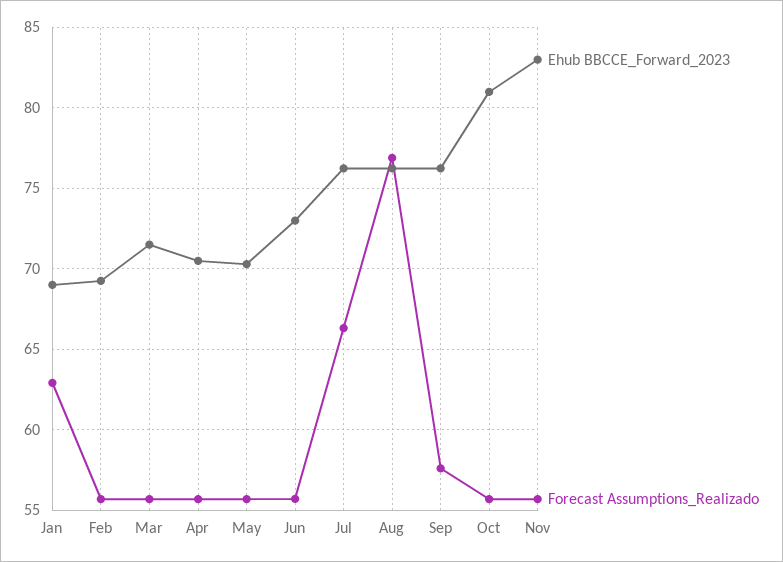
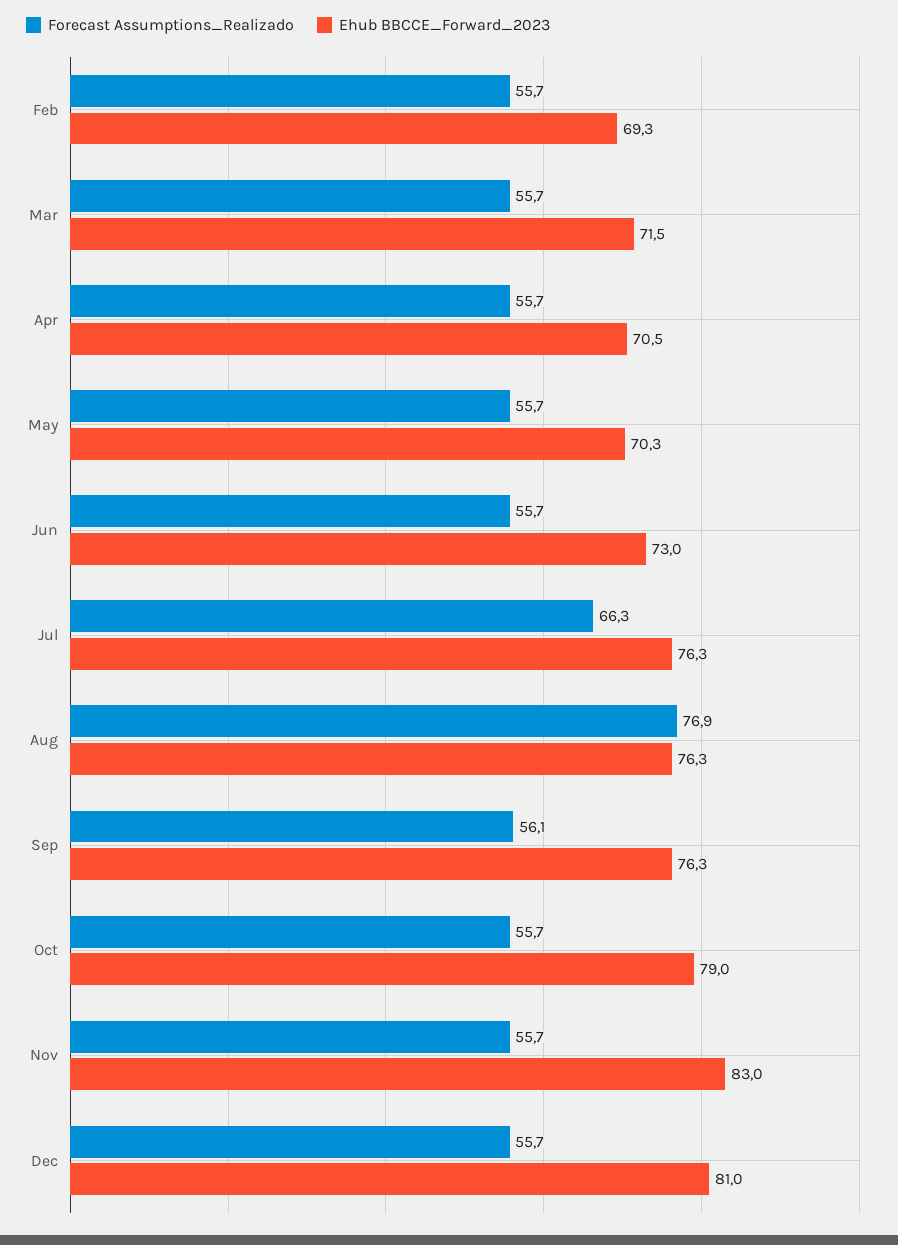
Ehub BBCCE_Forward_2023, Jan: 69 -> none
Forecast Assumptions_Realizado, Jan: 63 -> none
Forecast Assumptions_Realizado, Sep: 57.5 -> 56.1
Ehub BBCCE_Forward_2023, Oct: 81 -> 79
Forecast Assumptions_Realizado, Dec: none -> 55.7
Ehub BBCCE_Forward_2023, Dec: none -> 81

